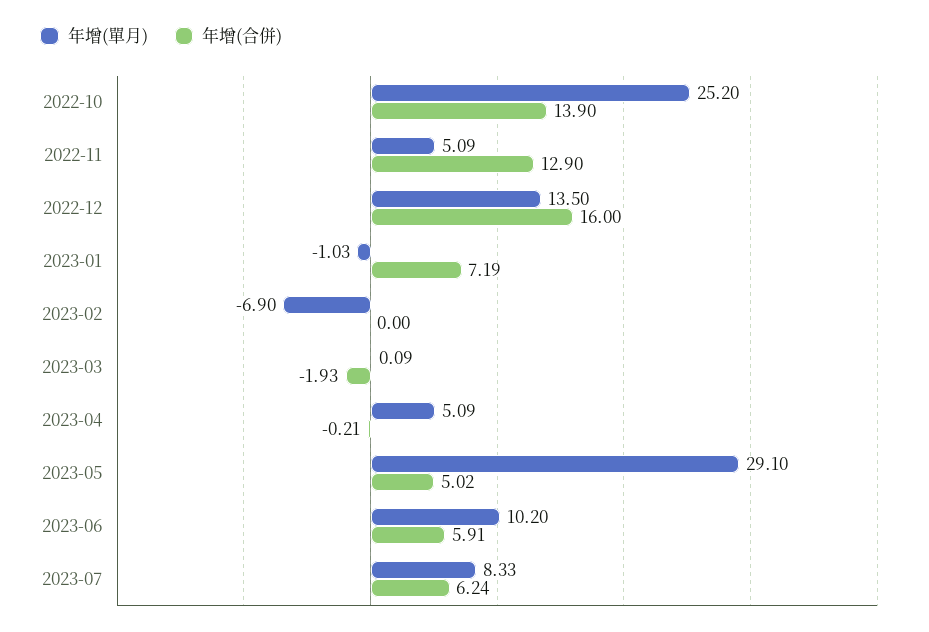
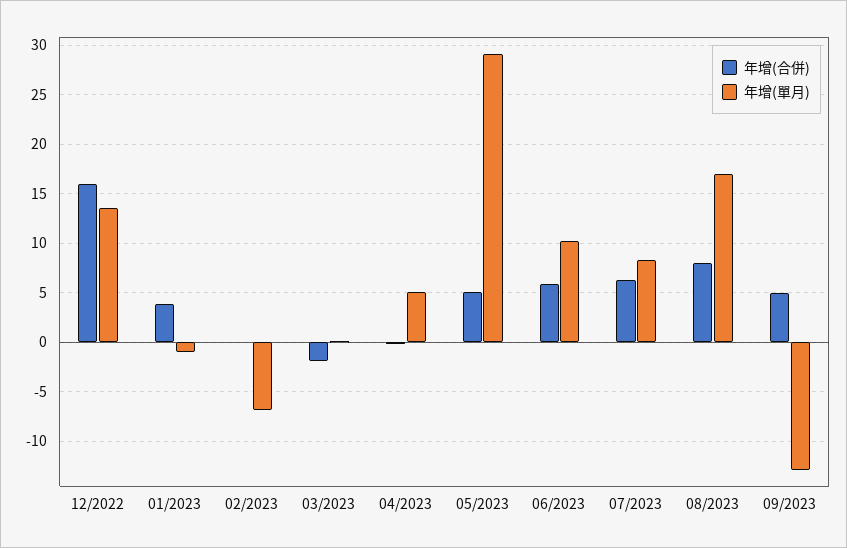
年增(單月), 2022-10: 25.2 -> none
年增(合併), 2022-10: 13.9 -> none
年增(單月), 2022-11: 5.09 -> none
年增(合併), 2022-11: 12.9 -> none
年增(合併), 2023-01: 7.19 -> 4
年增(合併), 08/2023: none -> 8
年增(單月), 08/2023: none -> 17
年增(合併), 09/2023: none -> 5
年增(單月), 09/2023: none -> -13

